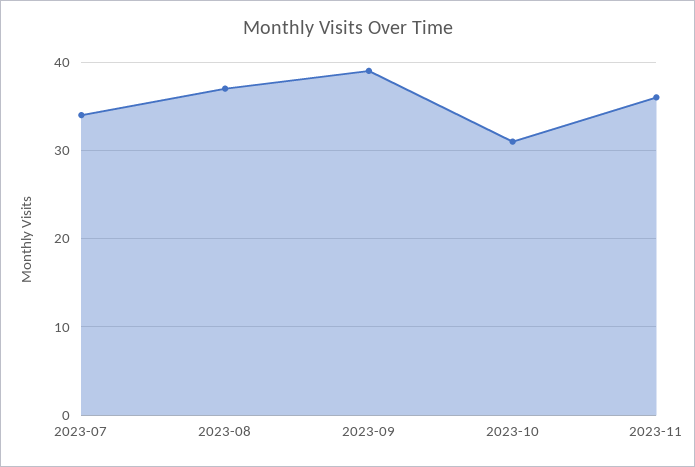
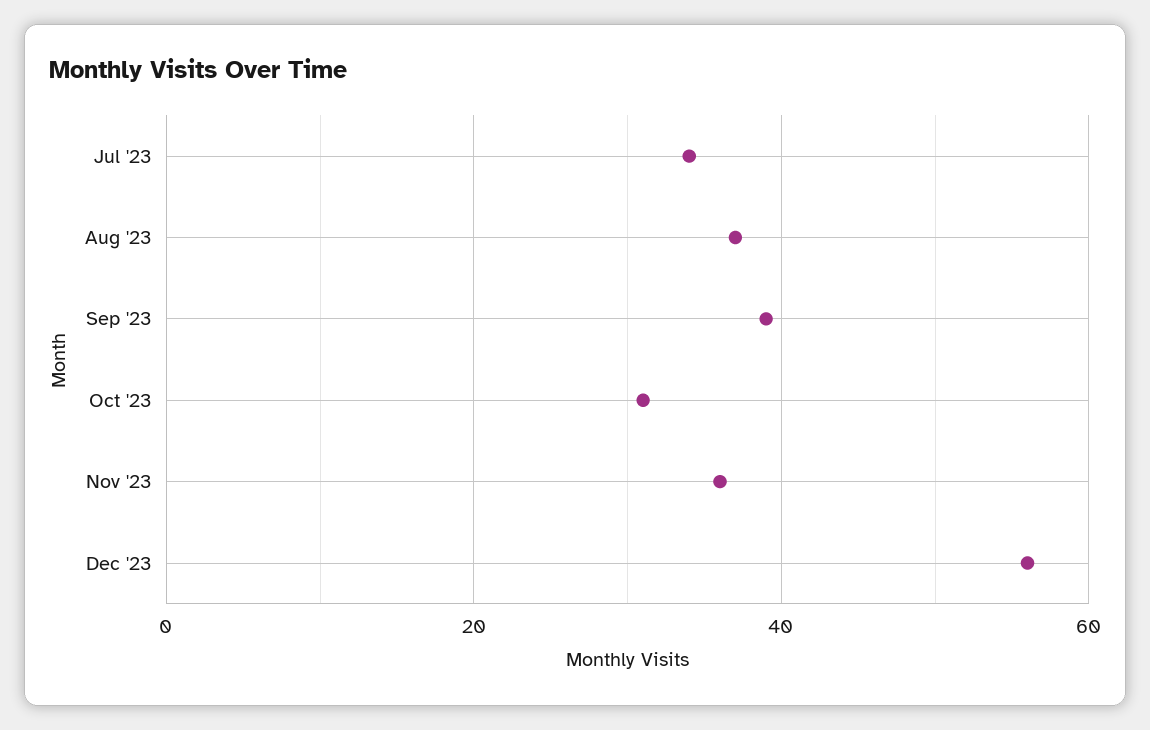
Dec '23: none -> 55

